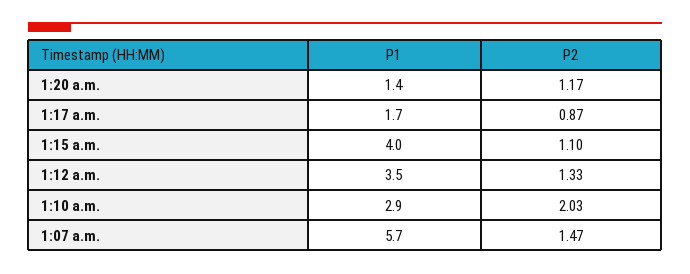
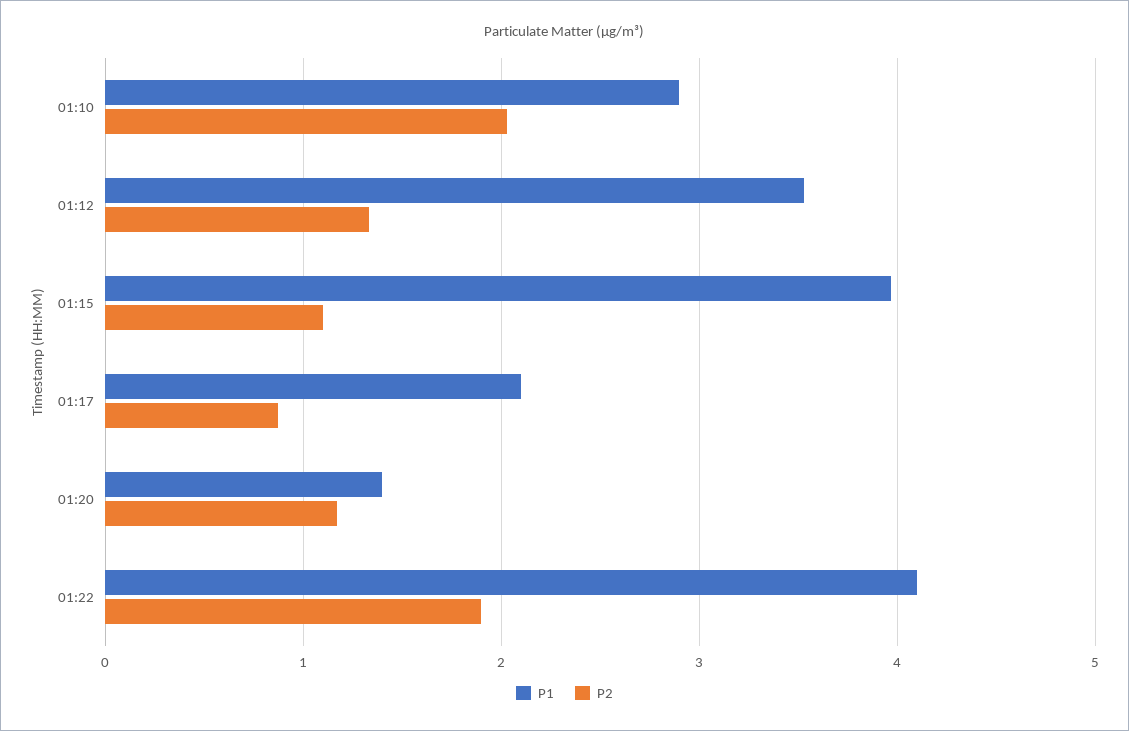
P1, 1:17 a.m.: 1.7 -> 2.1
P1, 1:07 a.m.: 5.7 -> none
P2, 1:07 a.m.: 1.47 -> none
P1, 01:22: none -> 4.1
P2, 01:22: none -> 1.9

